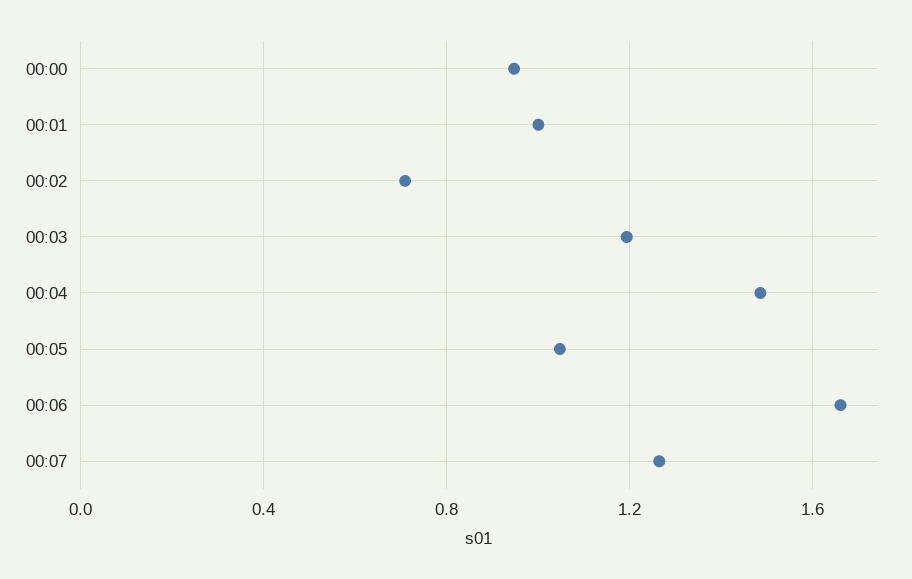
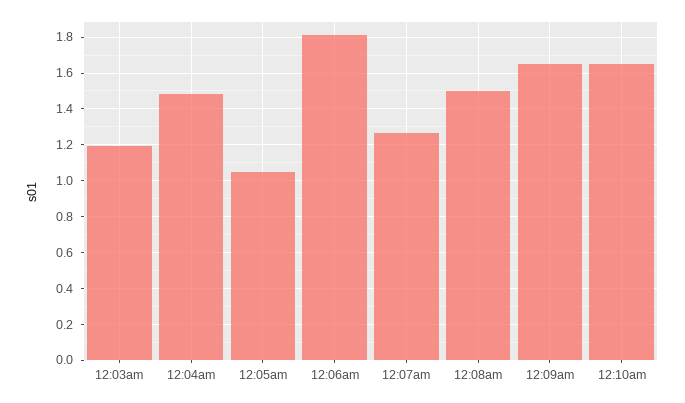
00:00: 0.95 -> none
00:01: 1 -> none
00:02: 0.7 -> none
00:06: 1.65 -> 1.8
12:08am: none -> 1.5
12:09am: none -> 1.65
12:10am: none -> 1.65

